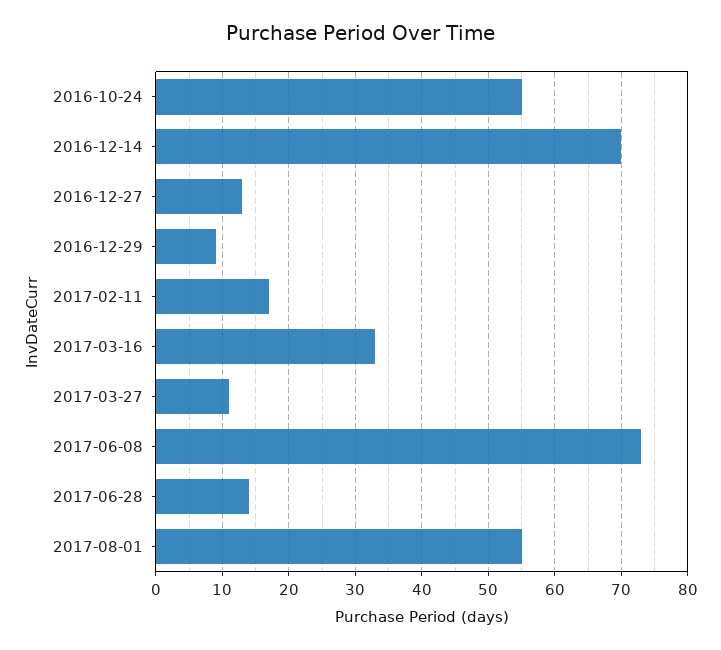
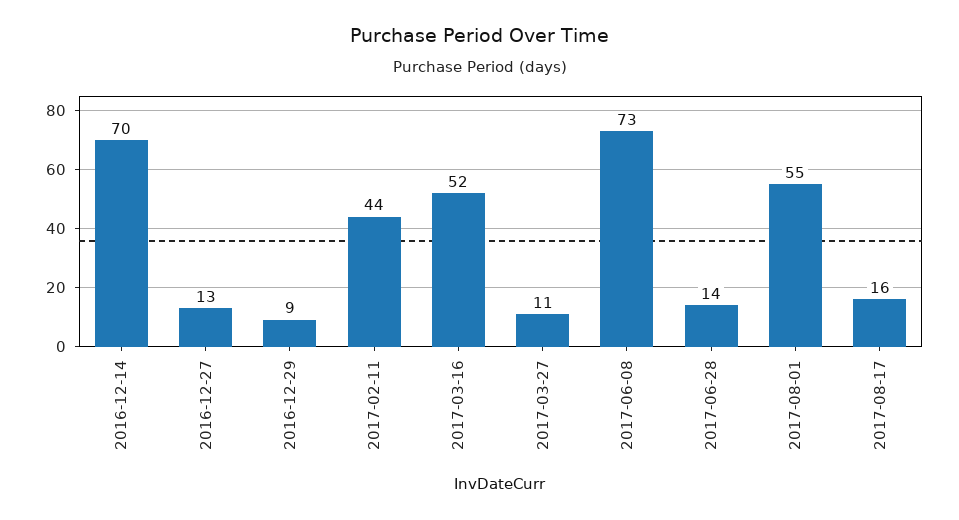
2016-10-24: 55 -> none
2017-02-11: 17 -> 44
2017-03-16: 33 -> 52
2017-08-17: none -> 16

